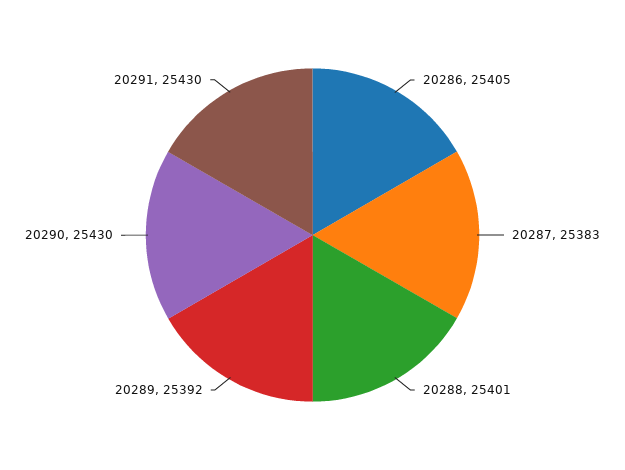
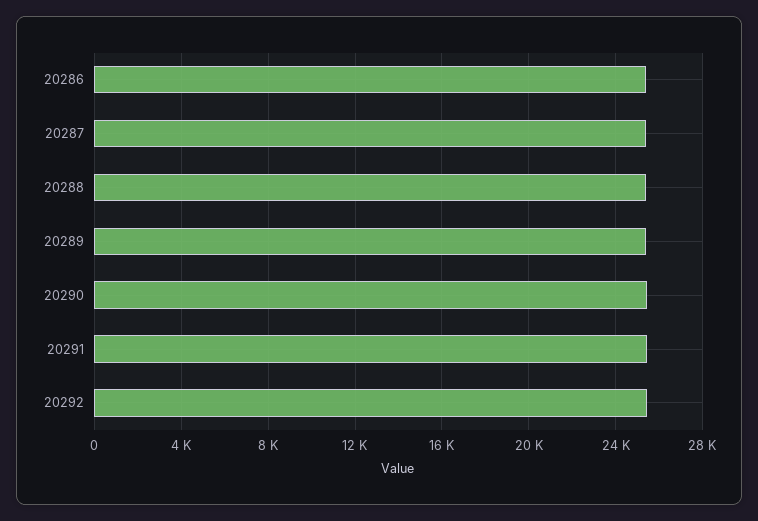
20292: none -> 25500

